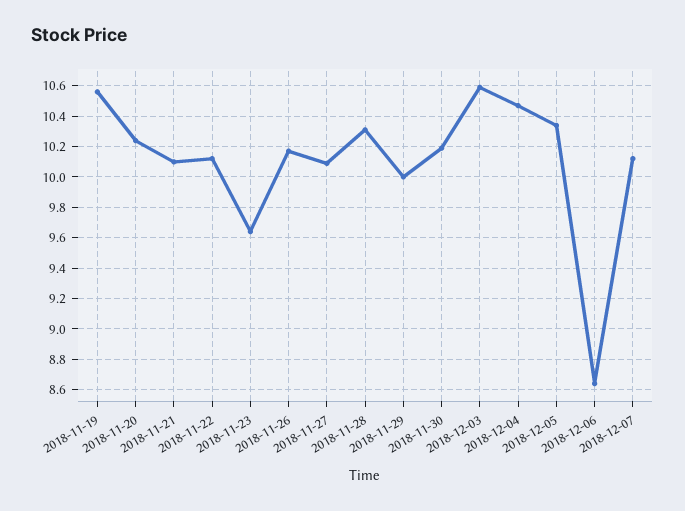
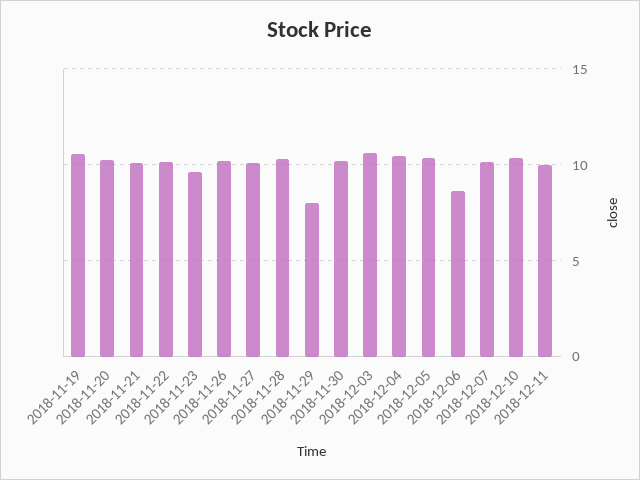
2018-11-29: 10 -> 8
2018-12-10: none -> 10.5
2018-12-11: none -> 10

